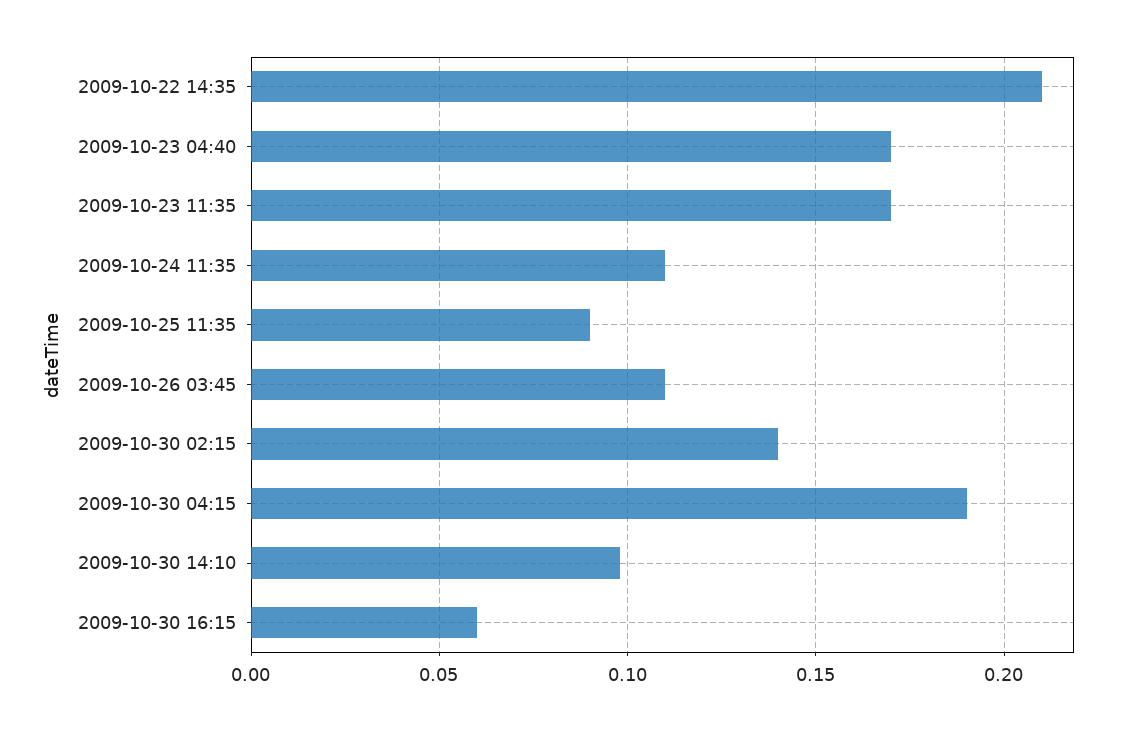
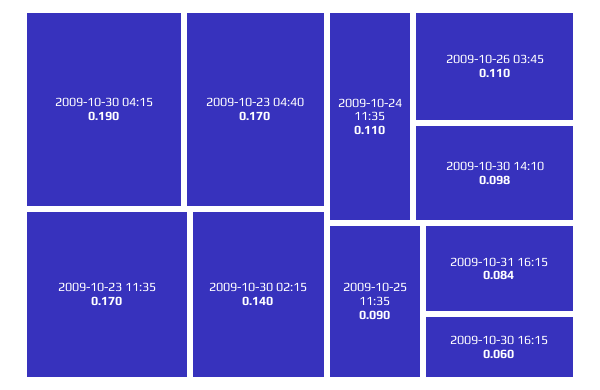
2009-10-22 14:35: 0.21 -> none
2009-10-31 16:15: none -> 0.084

